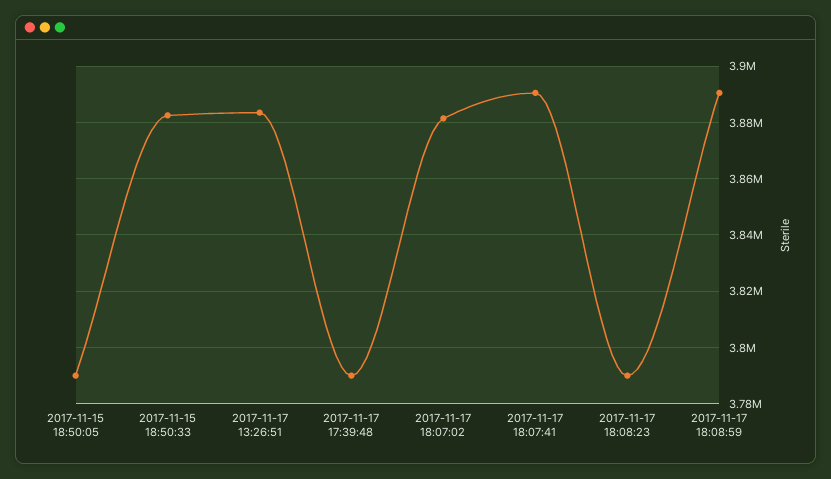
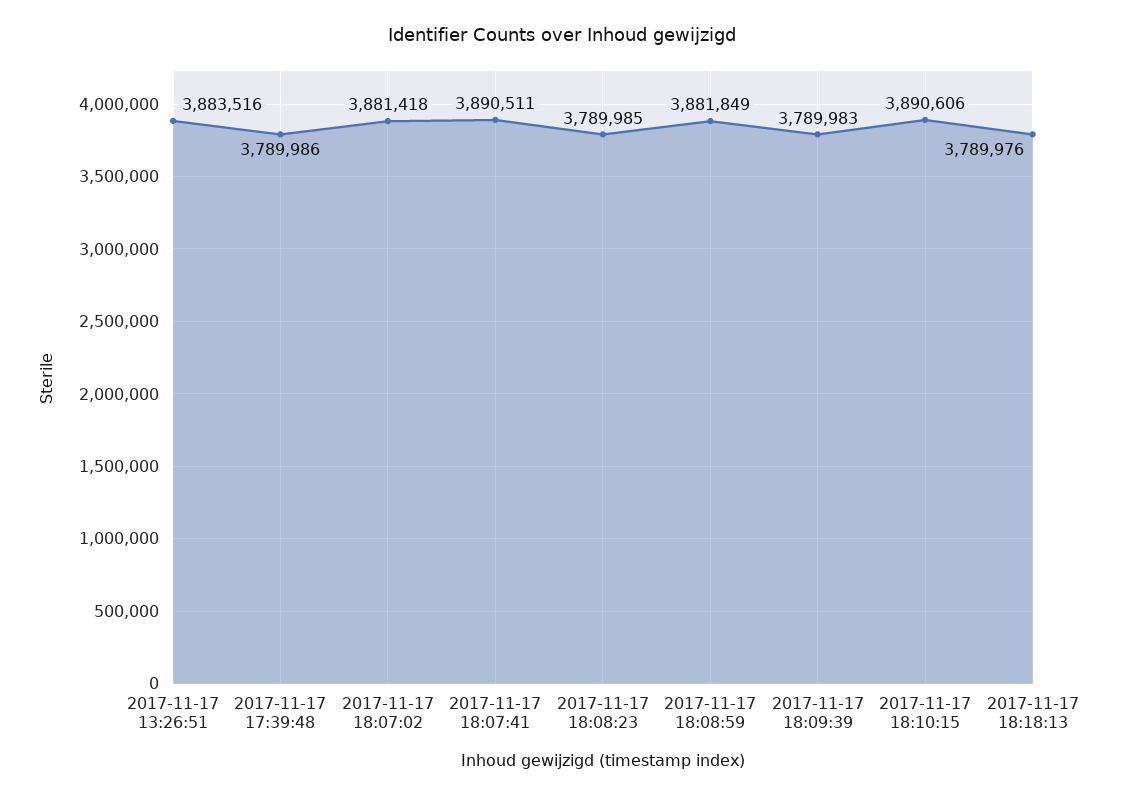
2017-11-15 18:50:05: 3790000 -> none
2017-11-15 18:50:33: 3882500 -> none
2017-11-17 18:08:59: 3890000 -> 3881849
2017-11-17 18:09:39: none -> 3789983
2017-11-17 18:10:15: none -> 3890606
2017-11-17 18:18:13: none -> 3789976

